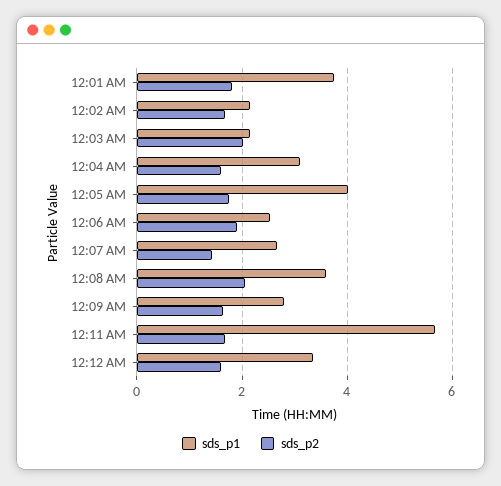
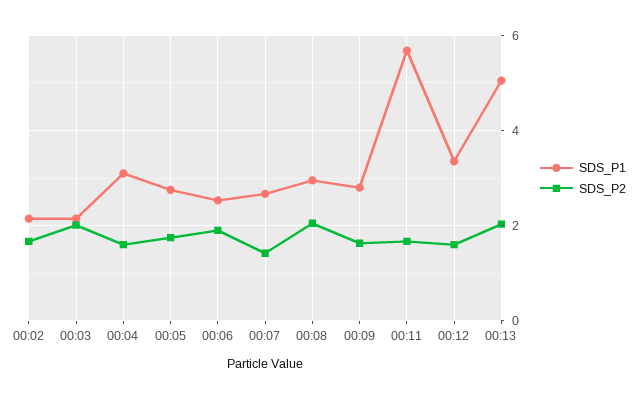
sds_p1, 12:01 AM: 3.8 -> none
sds_p2, 12:01 AM: 1.8 -> none
sds_p1, 12:05 AM: 4 -> 2.8
sds_p1, 12:08 AM: 3.6 -> 3
sds_p1, 00:13: none -> 5
sds_p2, 00:13: none -> 2

